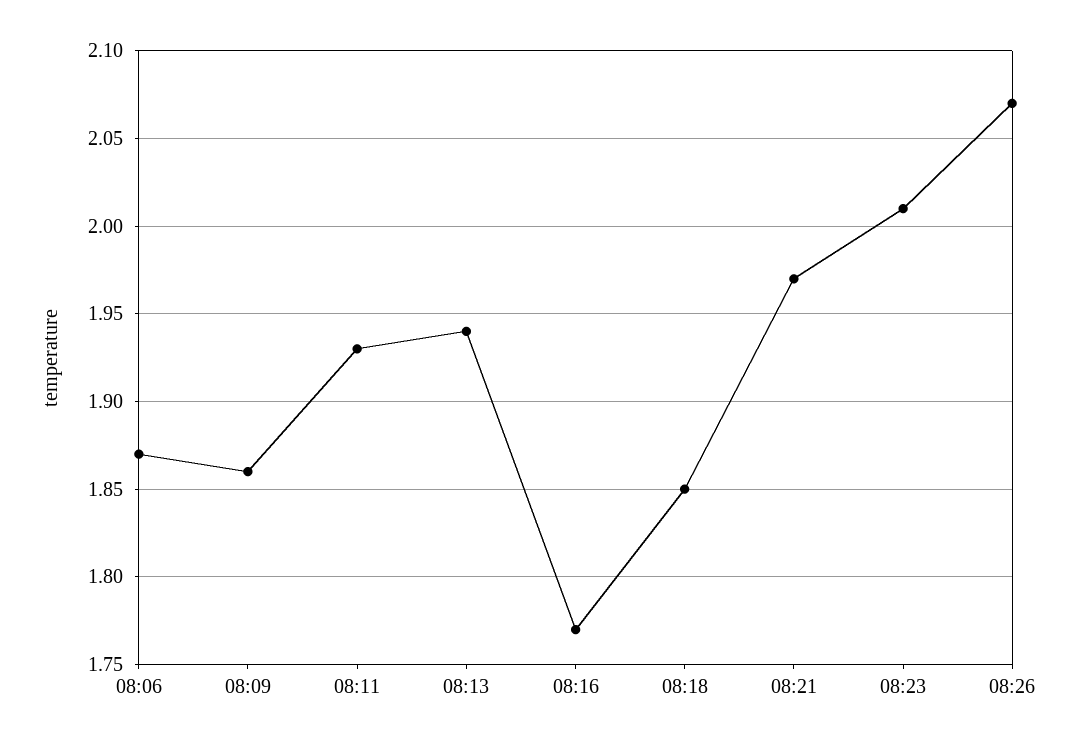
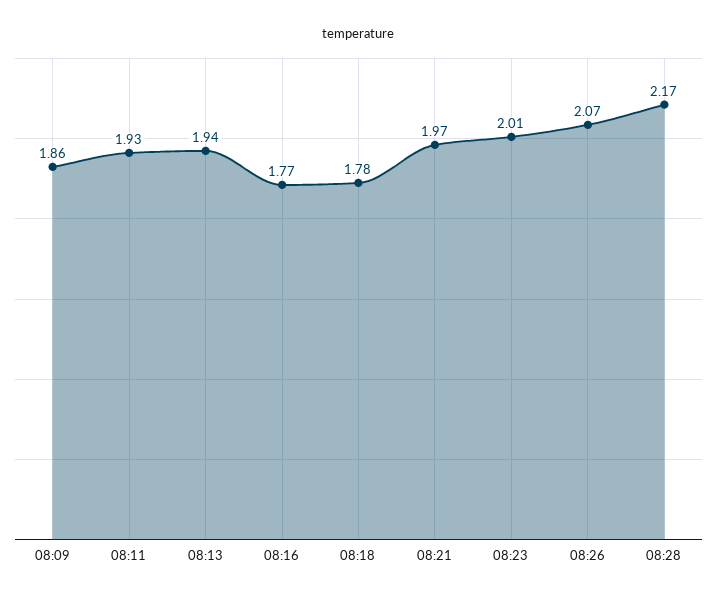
08:06: 1.87 -> none
08:18: 1.85 -> 1.78
08:28: none -> 2.17

